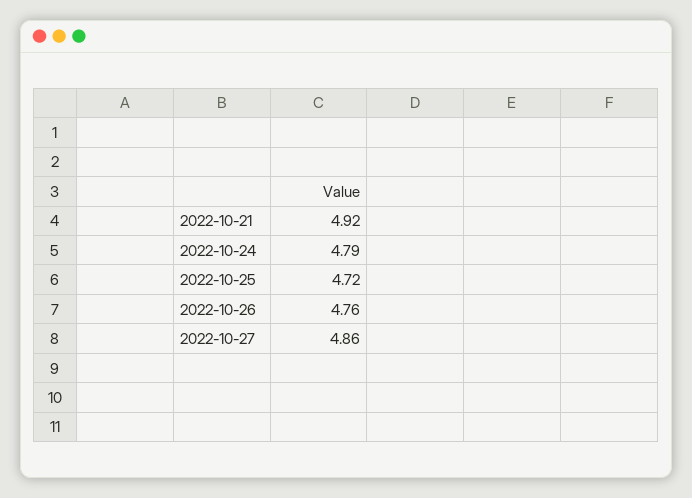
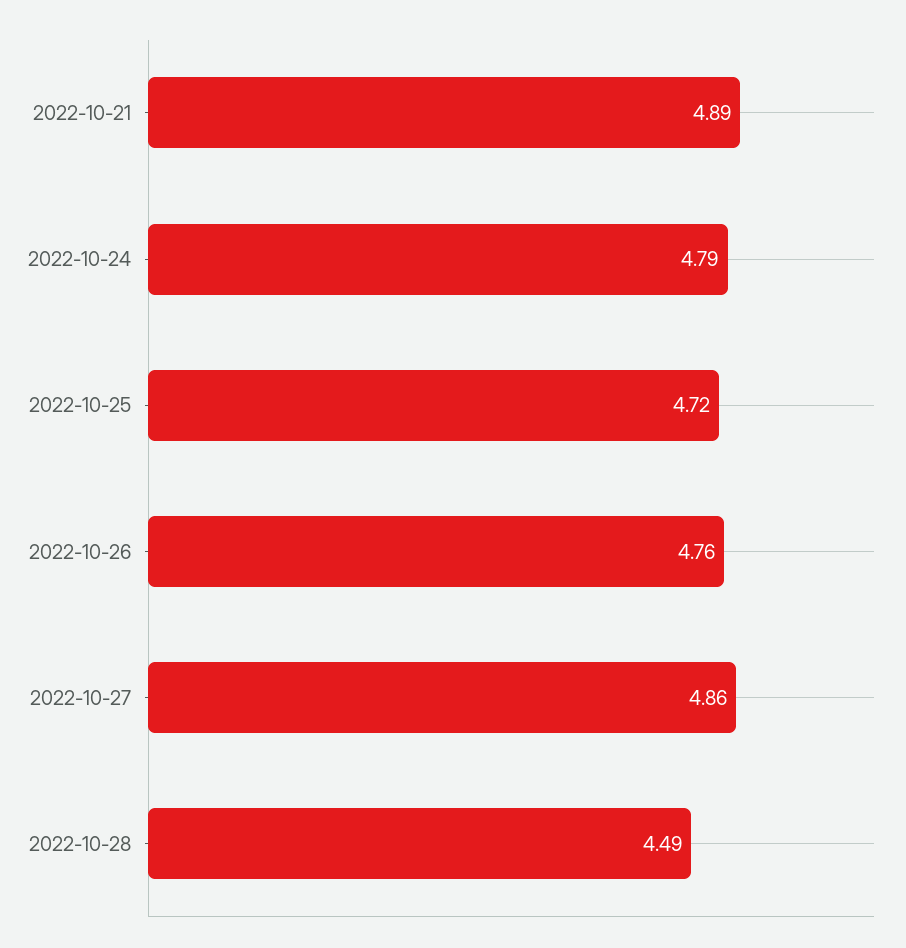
2022-10-21: 4.92 -> 4.89
2022-10-28: none -> 4.49

